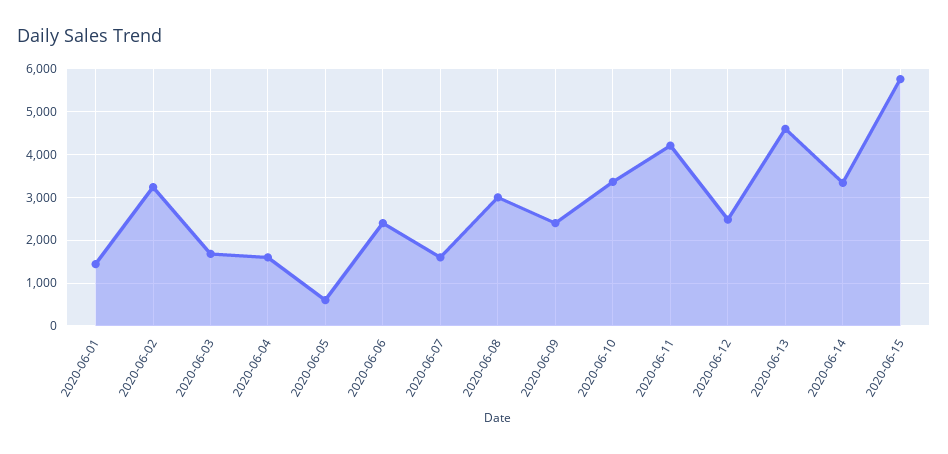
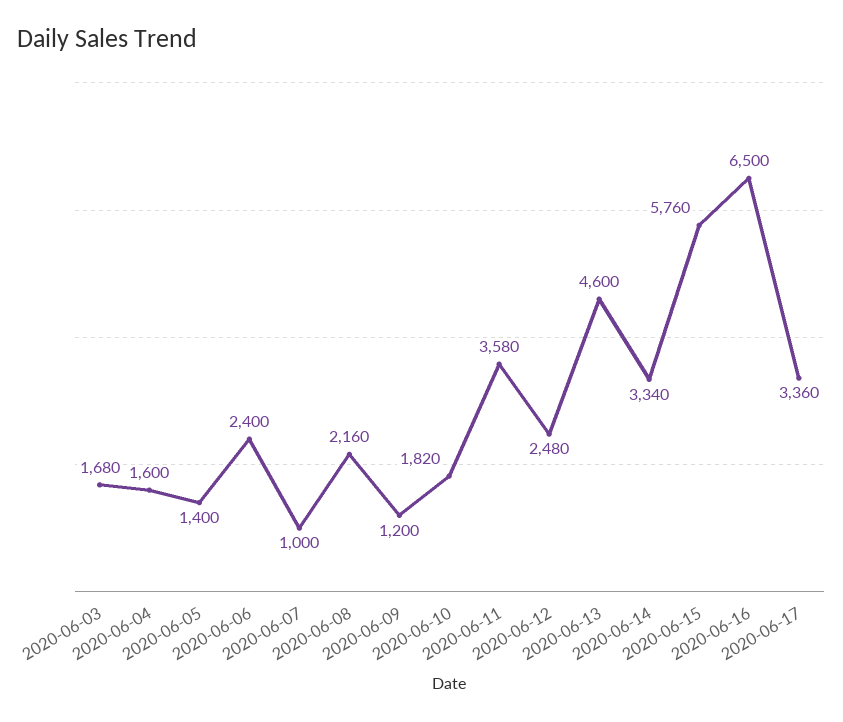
2020-06-01: 1400 -> none
2020-06-02: 3200 -> none
2020-06-05: 600 -> 1400
2020-06-07: 1600 -> 1000
2020-06-08: 3000 -> 2160
2020-06-09: 2400 -> 1200
2020-06-10: 3400 -> 1820
2020-06-11: 4200 -> 3580
2020-06-16: none -> 6500
2020-06-17: none -> 3360

